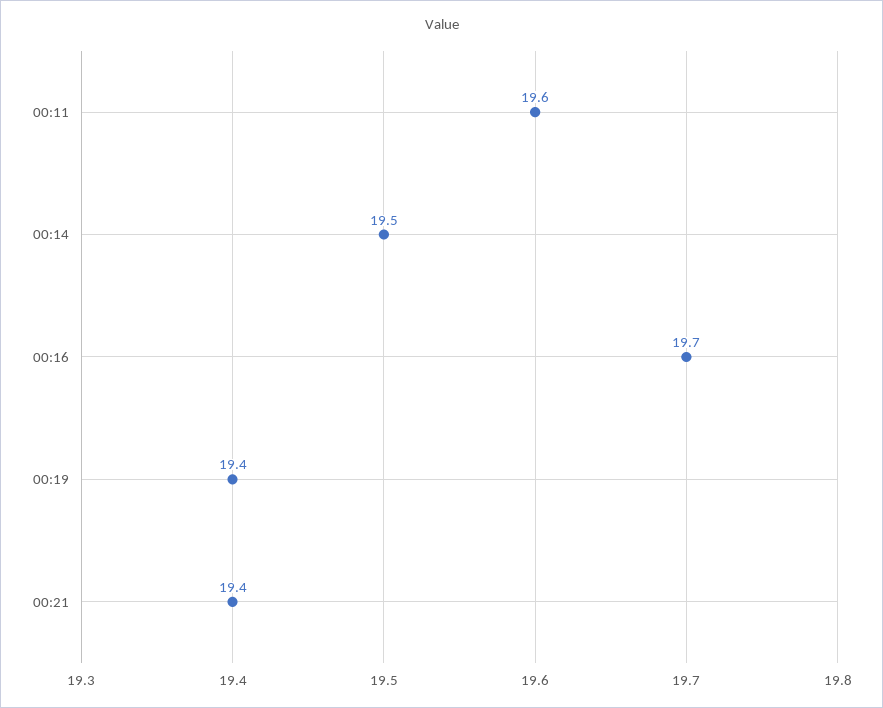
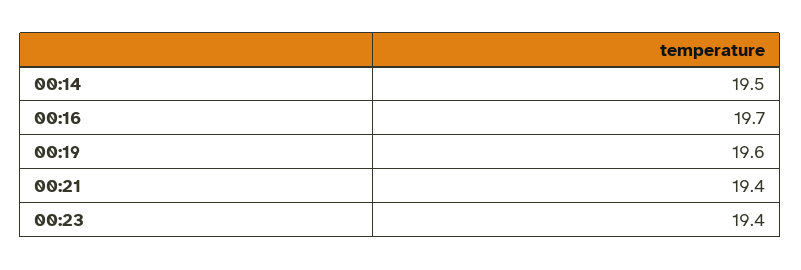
00:11: 19.6 -> none
00:19: 19.4 -> 19.6
00:23: none -> 19.4

